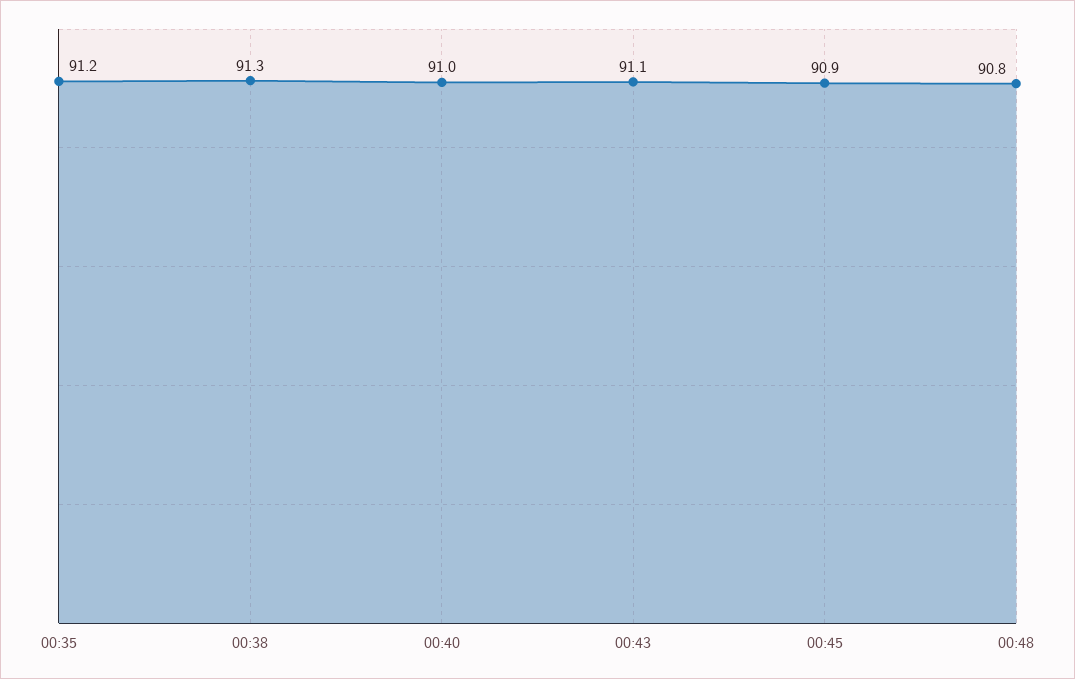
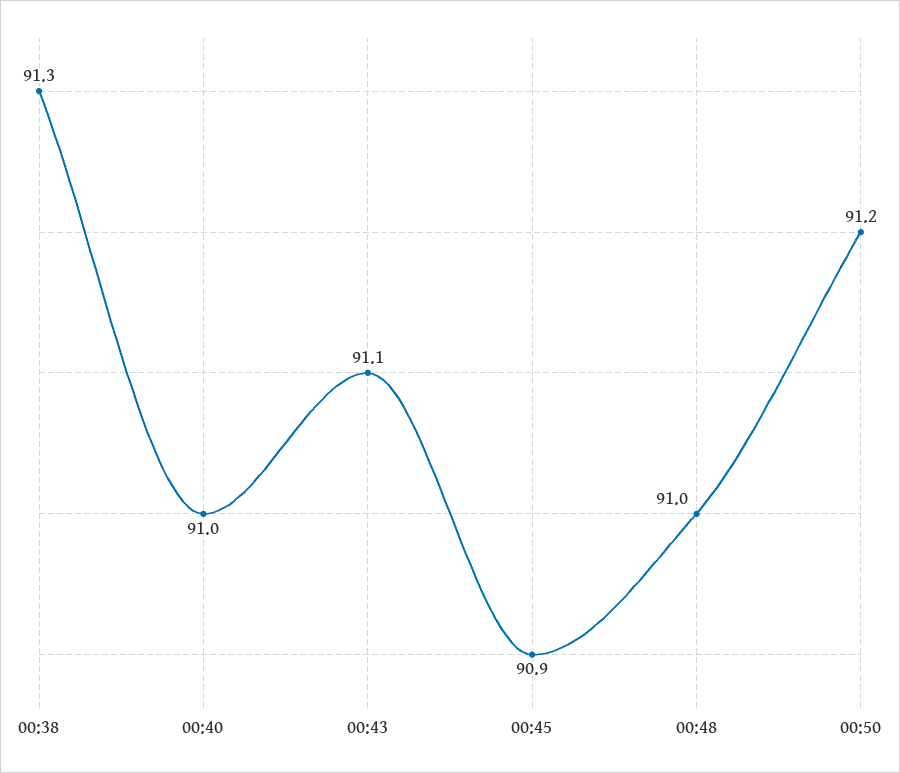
00:35: 91.2 -> none
00:48: 90.8 -> 91
00:50: none -> 91.2

